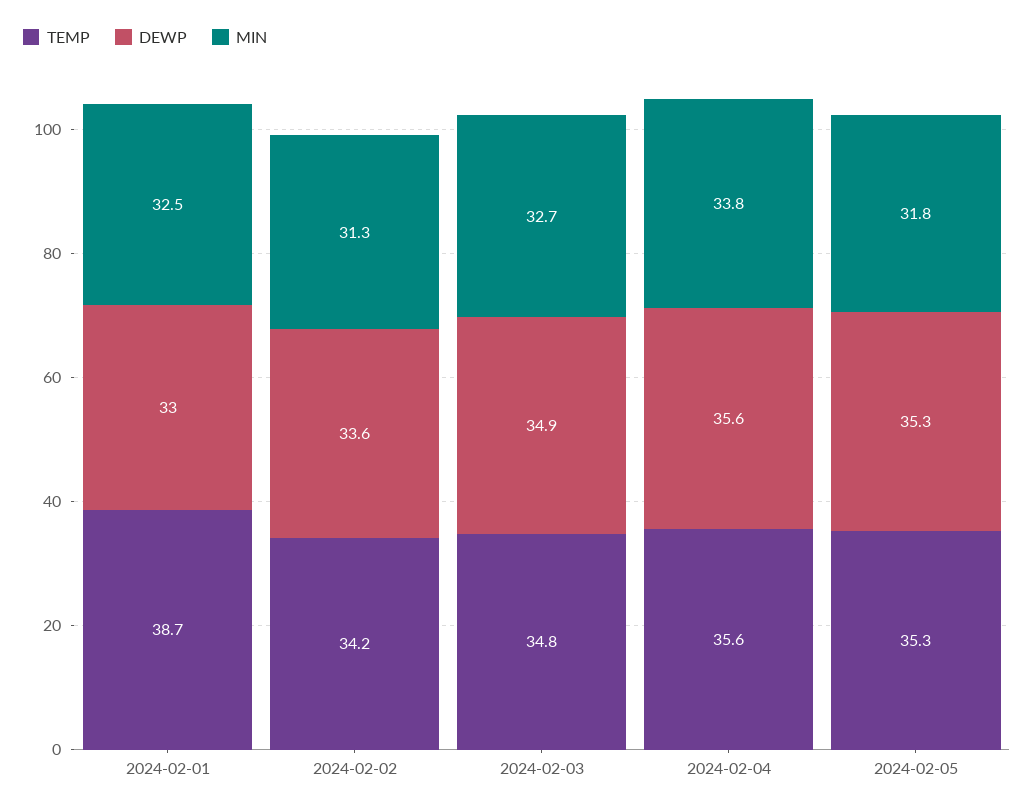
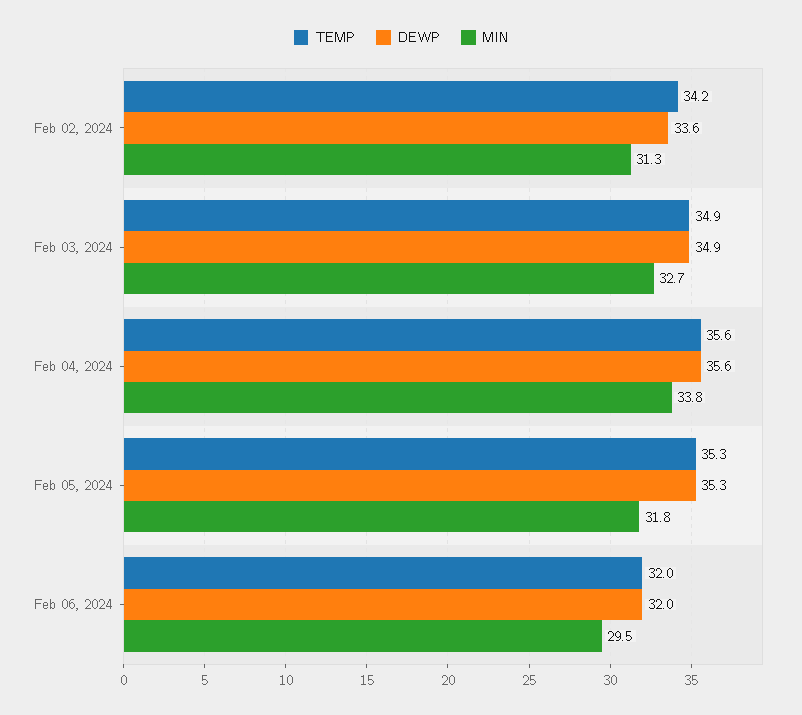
TEMP, 2024-02-01: 38.7 -> none
DEWP, 2024-02-01: 33 -> none
MIN, 2024-02-01: 32.5 -> none
TEMP, 2024-02-03: 34.8 -> 34.9
TEMP, Feb 06, 2024: none -> 32
DEWP, Feb 06, 2024: none -> 32
MIN, Feb 06, 2024: none -> 29.5

